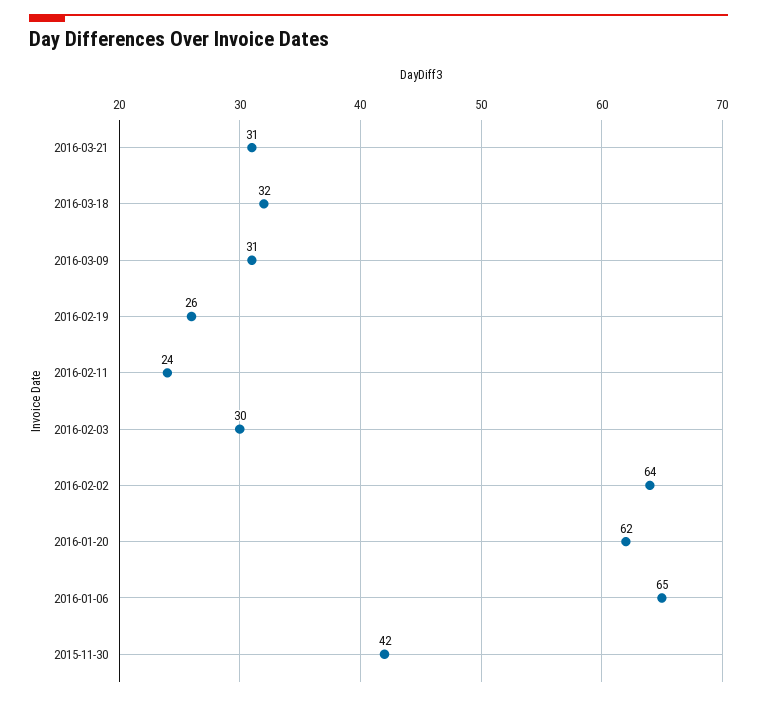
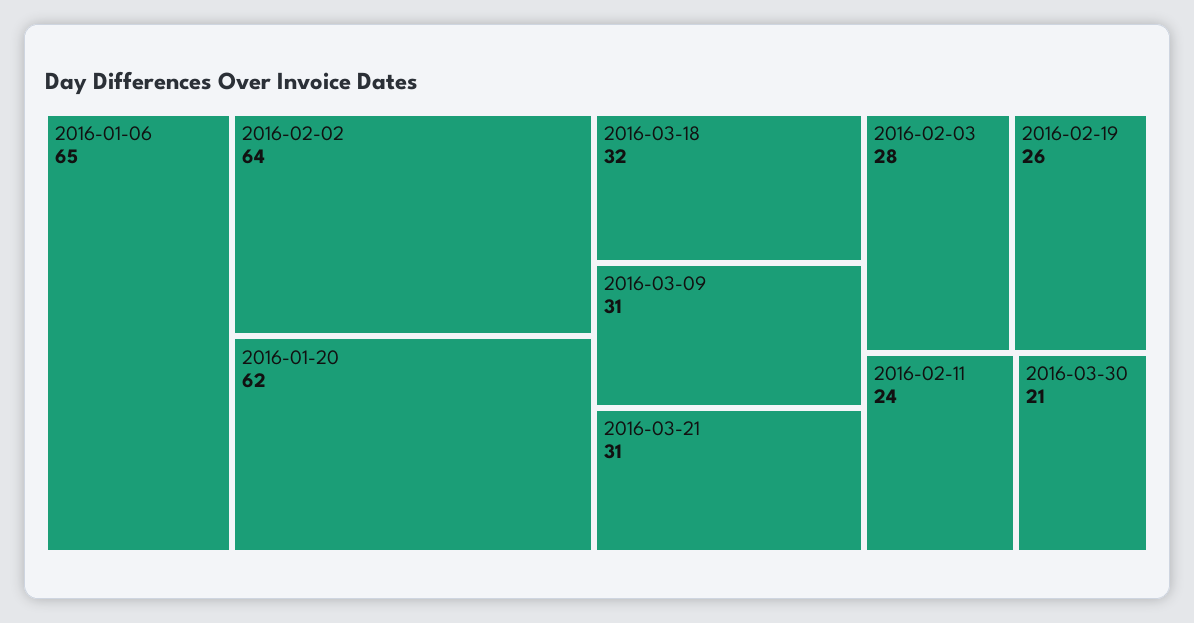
2016-02-03: 30 -> 28
2015-11-30: 42 -> none
2016-03-30: none -> 21

